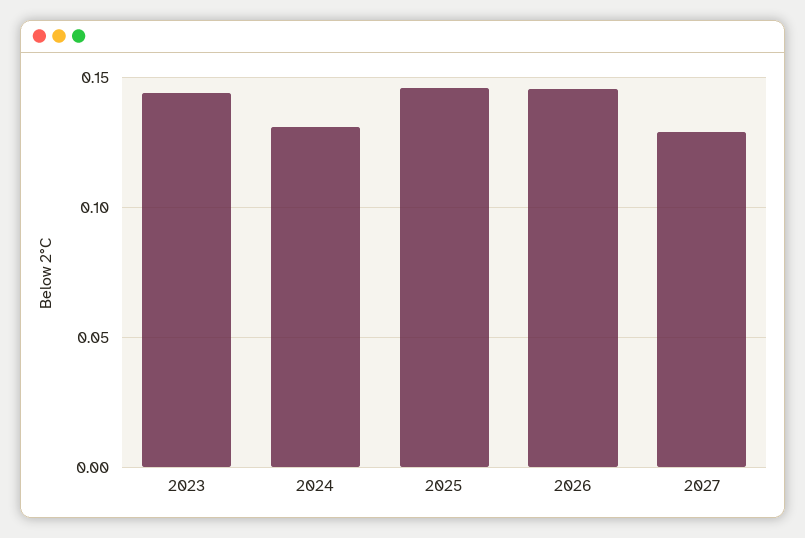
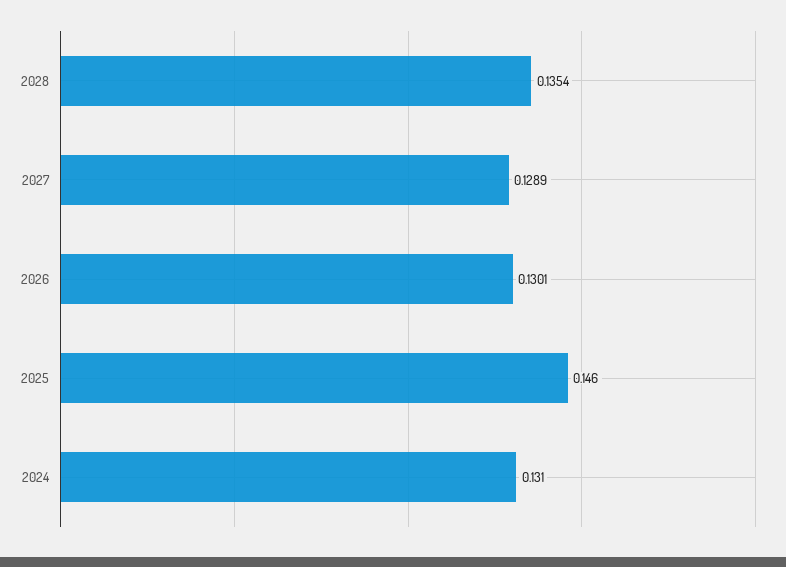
2023: 0.145 -> none
2026: 0.145 -> 0.1301
2028: none -> 0.1354

